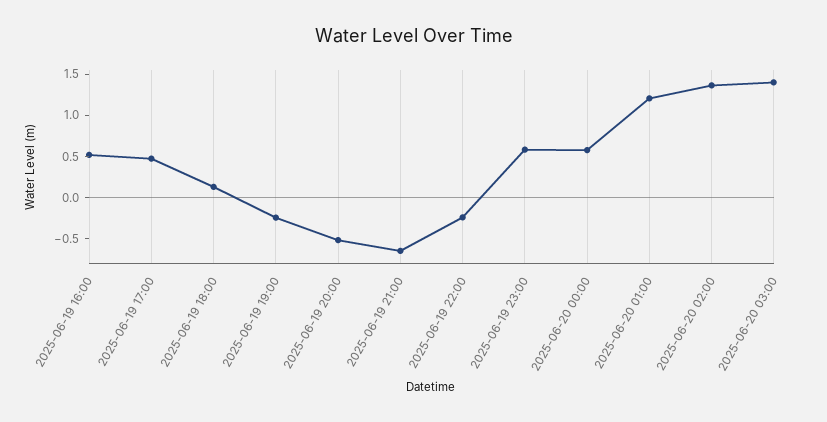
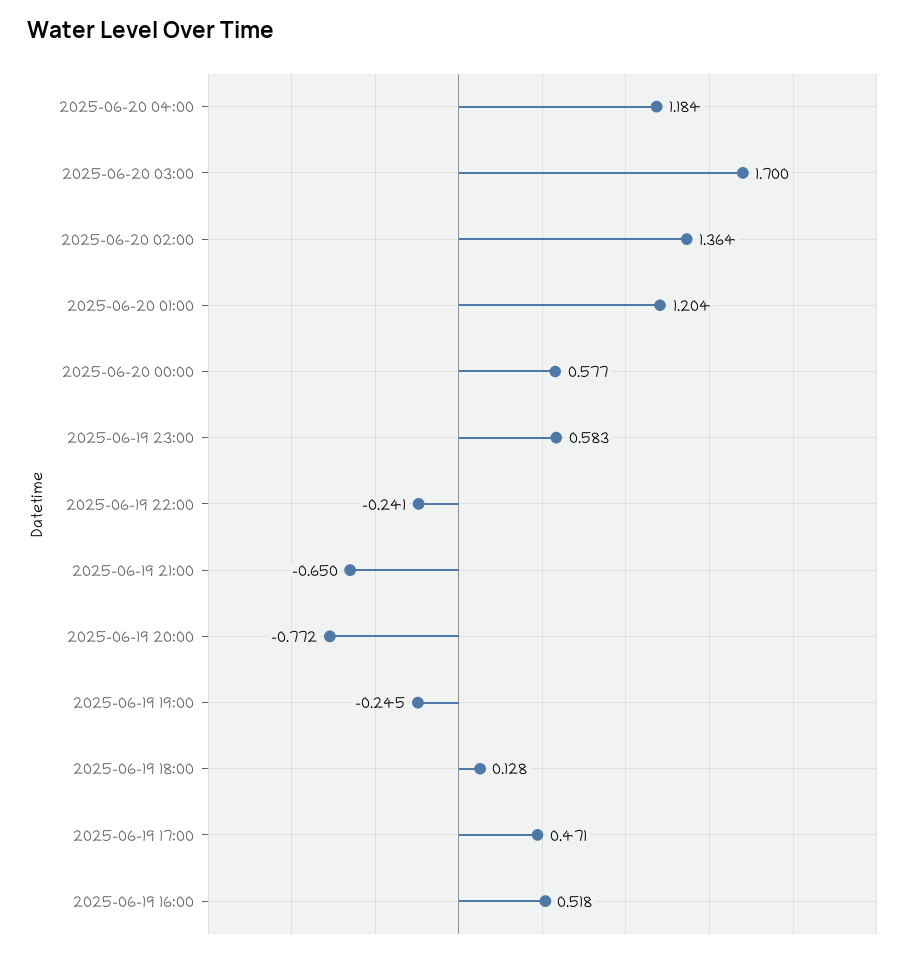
2025-06-19 20:00: -0.5 -> -0.772
2025-06-20 03:00: 1.4 -> 1.7
2025-06-20 04:00: none -> 1.184

